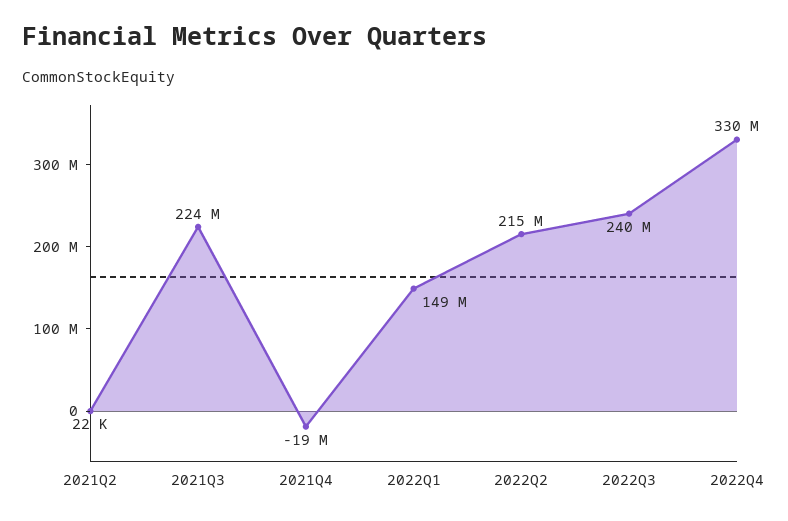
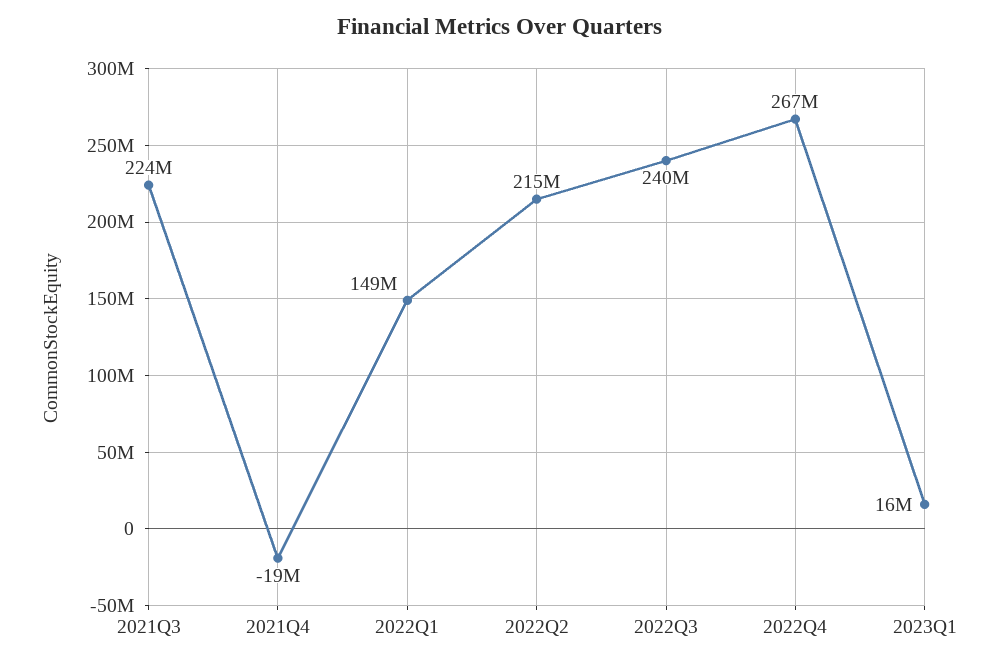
2021Q2: 22000 -> none
2022Q4: 330000000 -> 267000000
2023Q1: none -> 16000000

